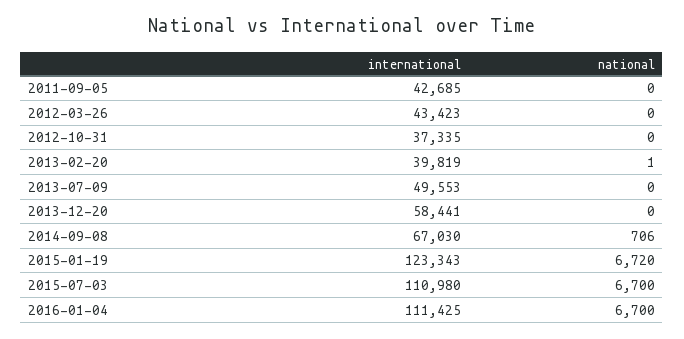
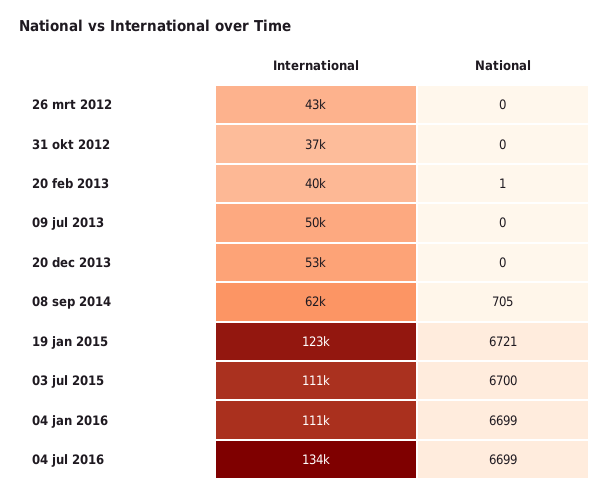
international, 2011-09-05: 42685 -> none
national, 2011-09-05: 0 -> none
international, 2013-12-20: 58441 -> 53000
international, 2014-09-08: 67030 -> 62000
national, 2014-09-08: 706 -> 705
national, 2015-01-19: 6720 -> 6721
national, 2016-01-04: 6700 -> 6699
international, 04 jul 2016: none -> 134000
national, 04 jul 2016: none -> 6699

